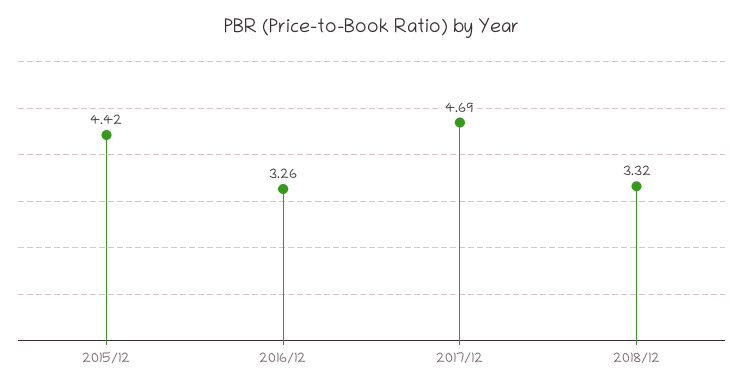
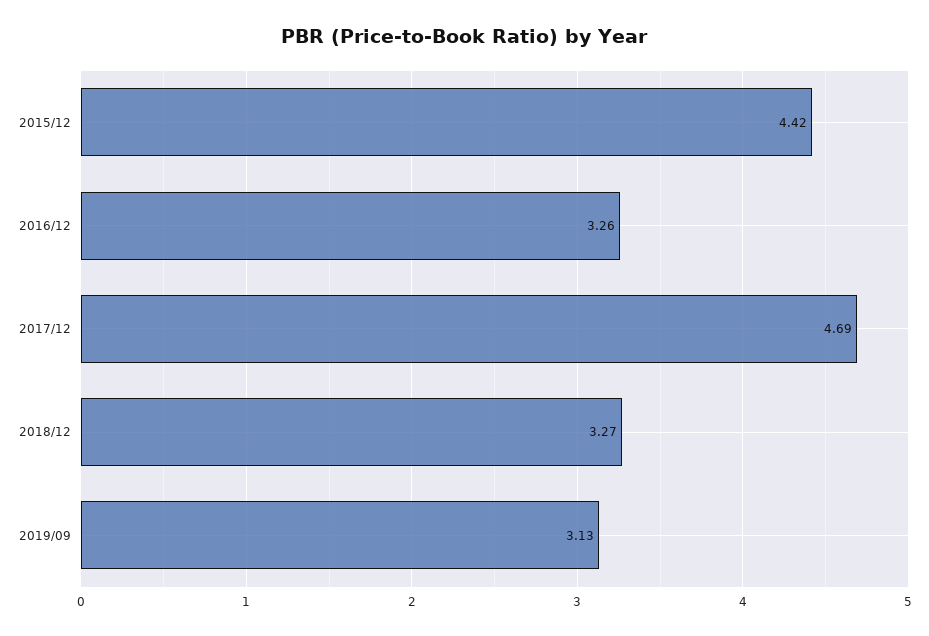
2018/12: 3.32 -> 3.27
2019/09: none -> 3.13

